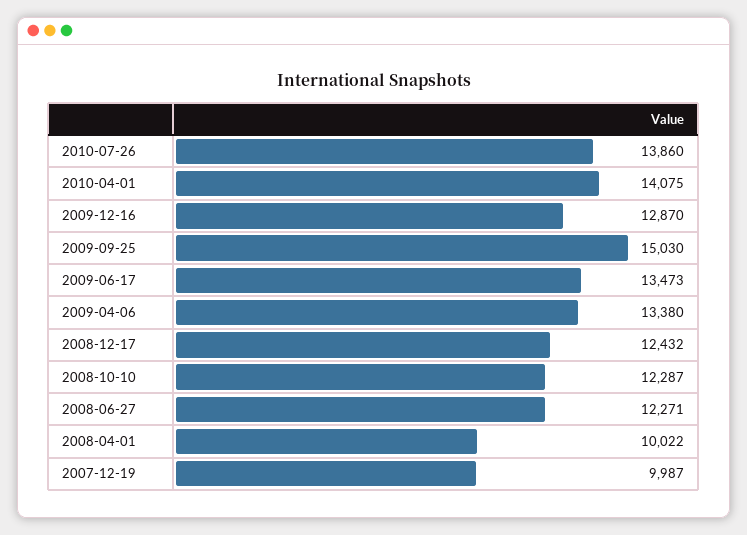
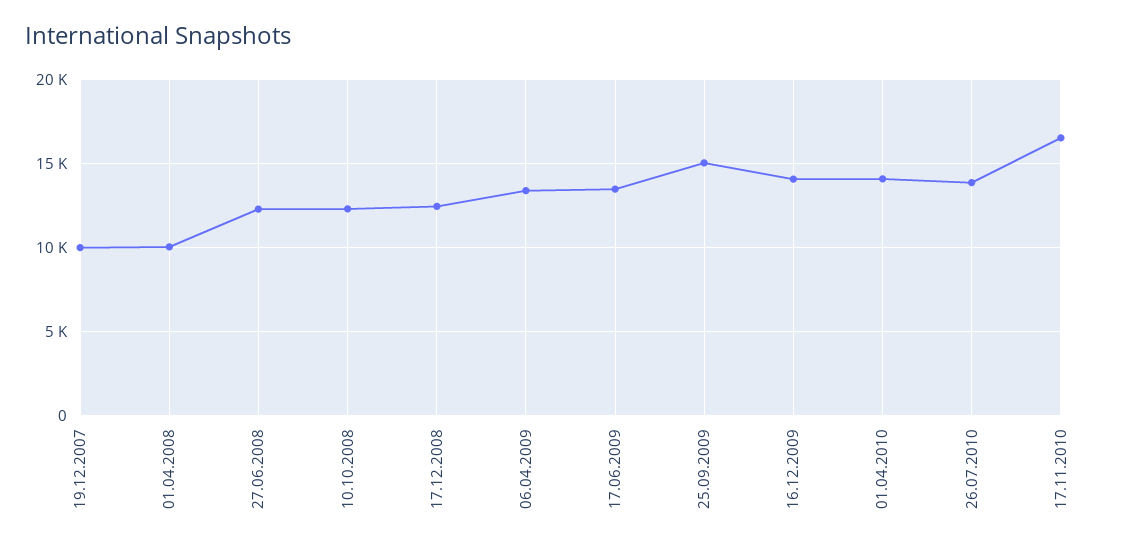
2009-12-16: 12870 -> 14000
17.11.2010: none -> 16500

